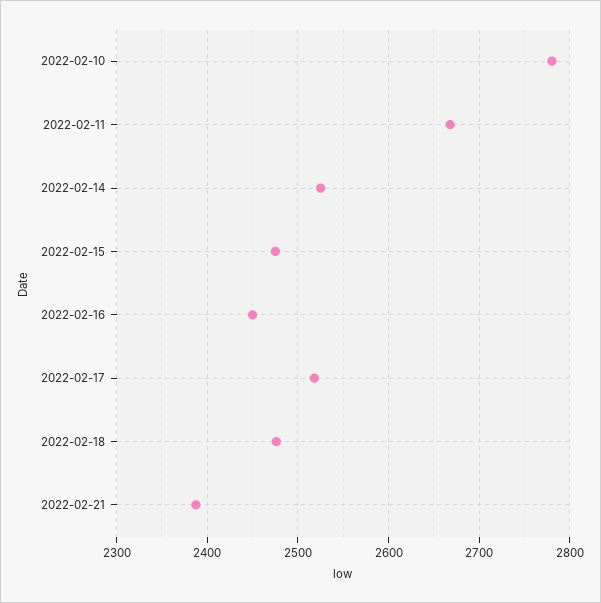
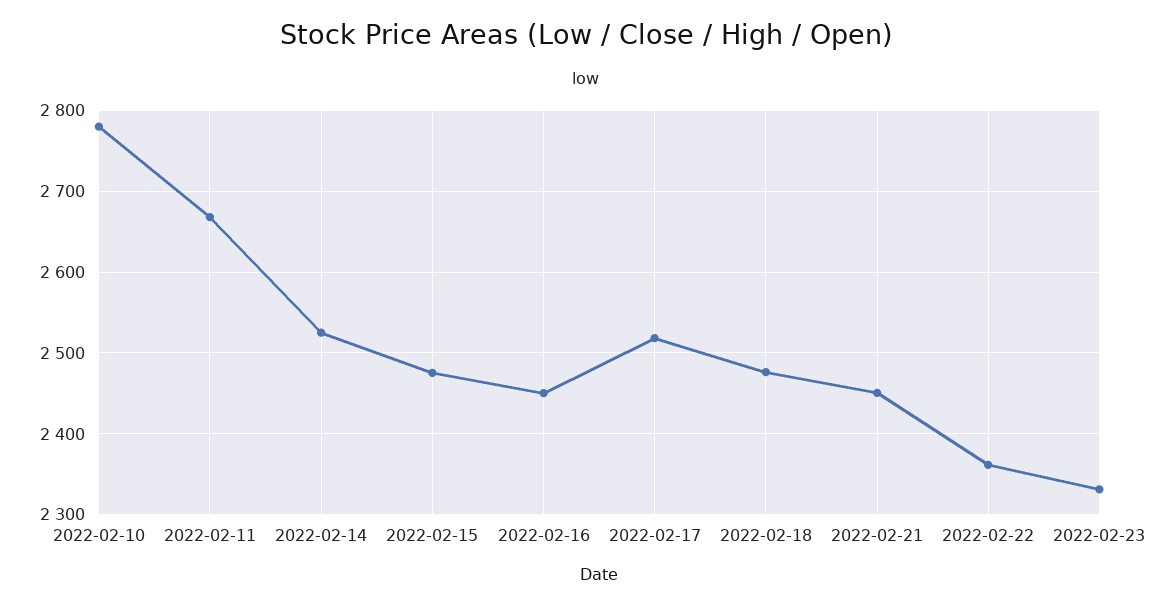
2022-02-21: 2390 -> 2450
2022-02-22: none -> 2360
2022-02-23: none -> 2330

